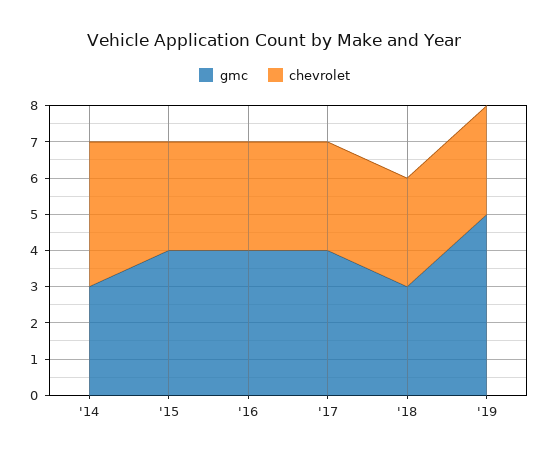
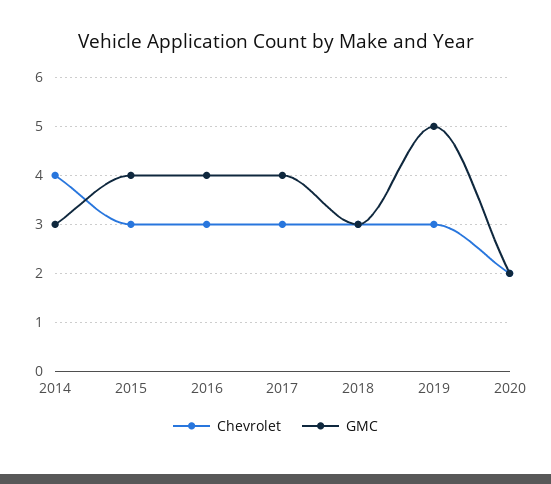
chevrolet, 2020: none -> 2
gmc, 2020: none -> 2

